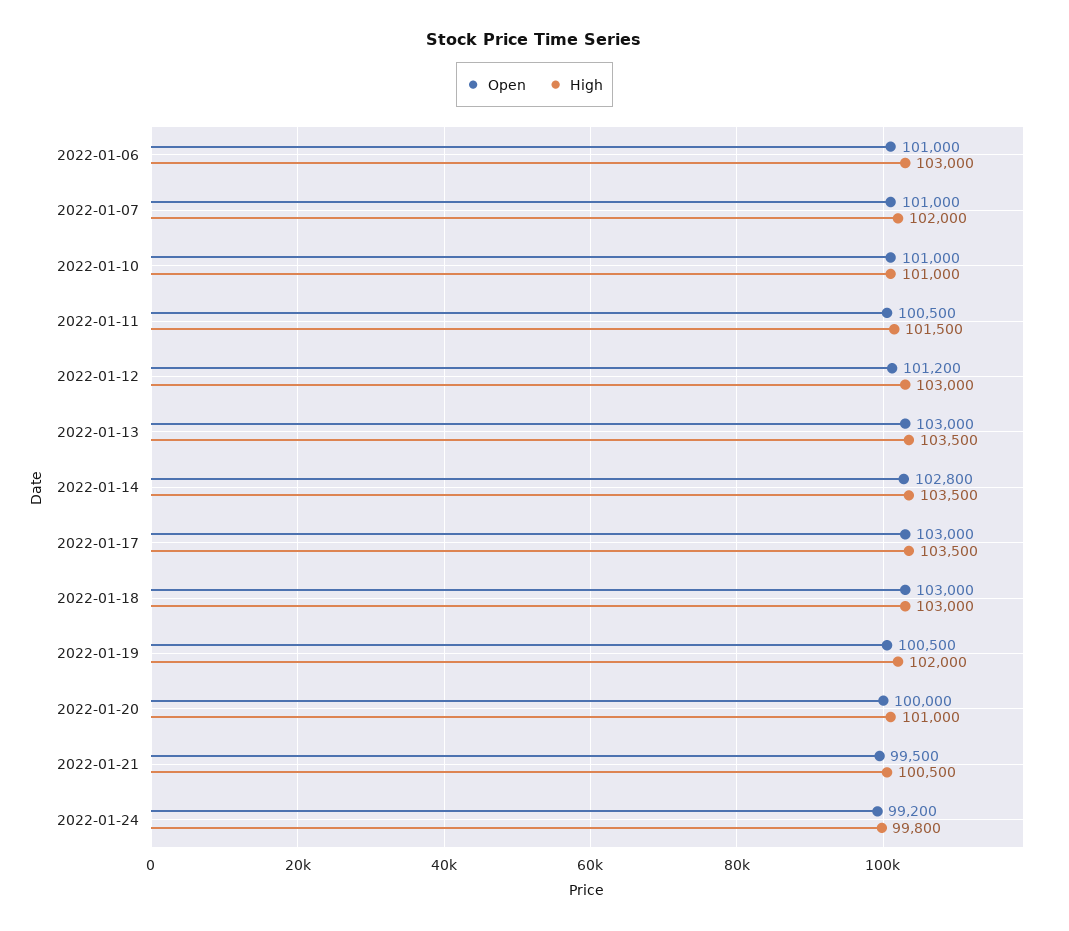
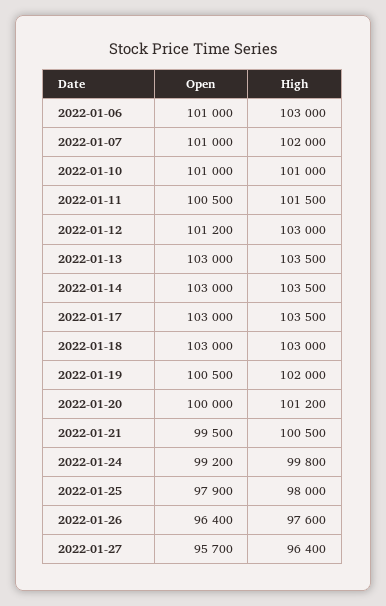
Open, 2022-01-14: 102800 -> 103000
High, 2022-01-20: 101000 -> 101200
Open, 2022-01-25: none -> 97900
High, 2022-01-25: none -> 98000
Open, 2022-01-26: none -> 96400
High, 2022-01-26: none -> 97600
Open, 2022-01-27: none -> 95700
High, 2022-01-27: none -> 96400

